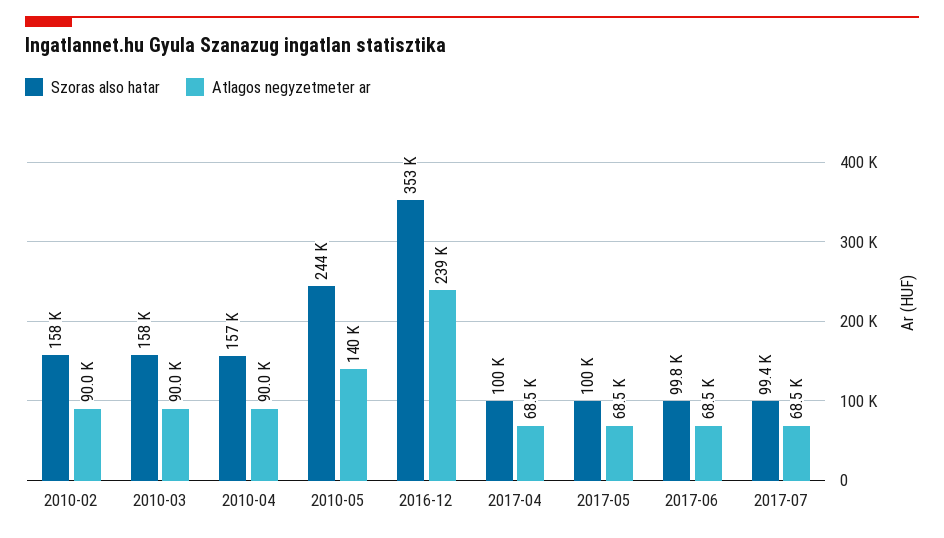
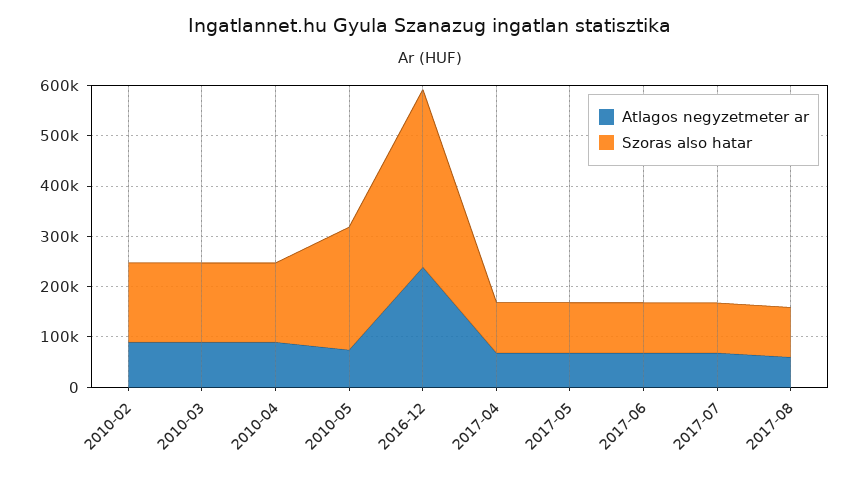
Atlagos negyzetmeter ar, 2010-05: 140000 -> 80000
Atlagos negyzetmeter ar, 2017-08: none -> 60000
Szoras also hatar, 2017-08: none -> 100000

